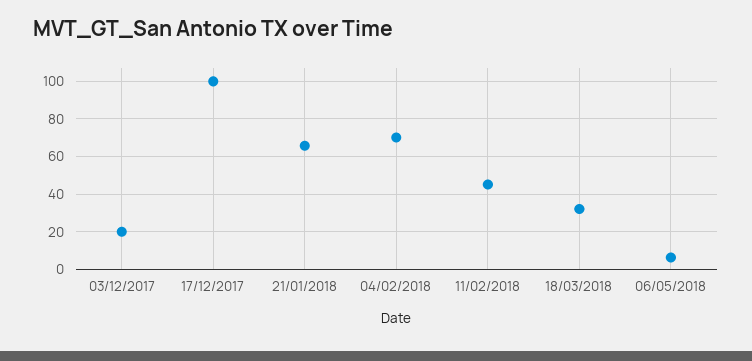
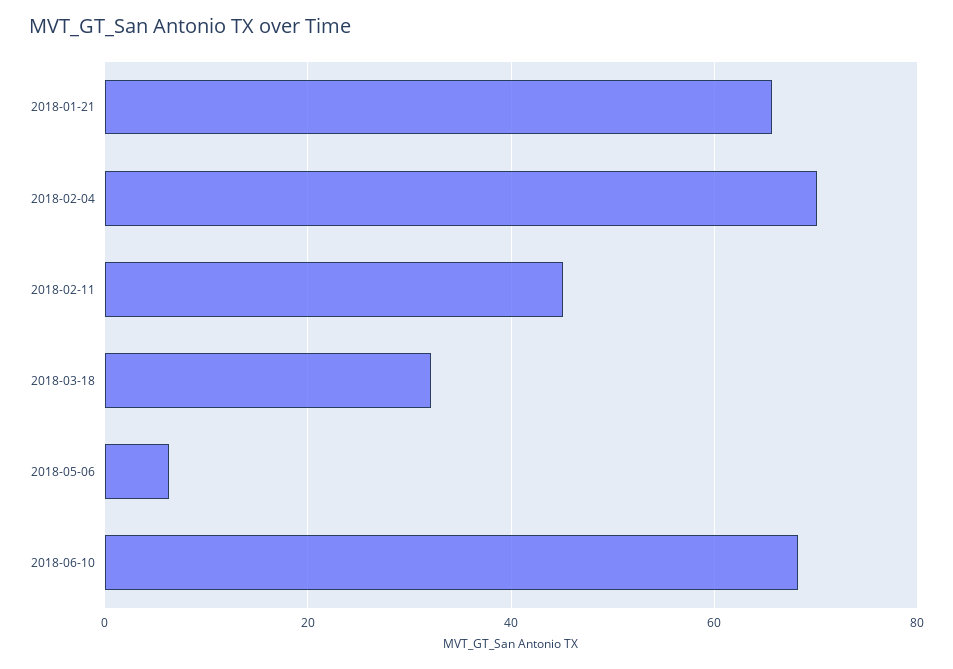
03/12/2017: 20 -> none
17/12/2017: 100 -> none
2018-06-10: none -> 68

